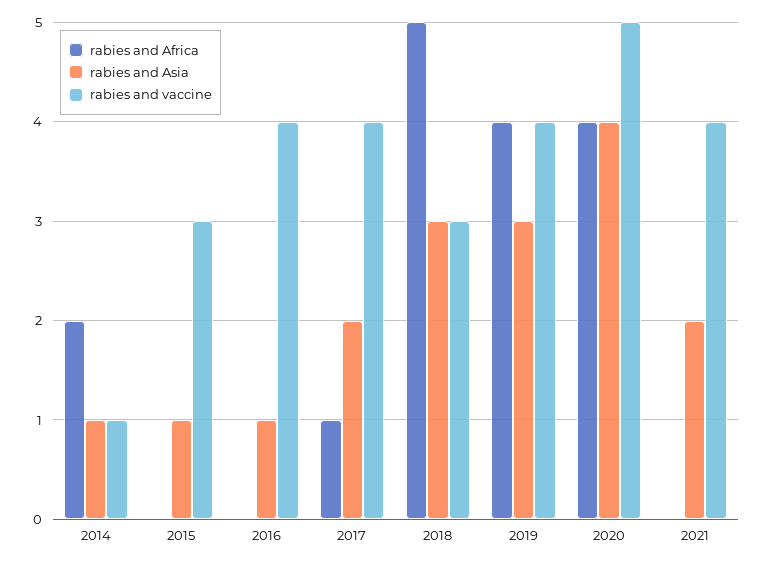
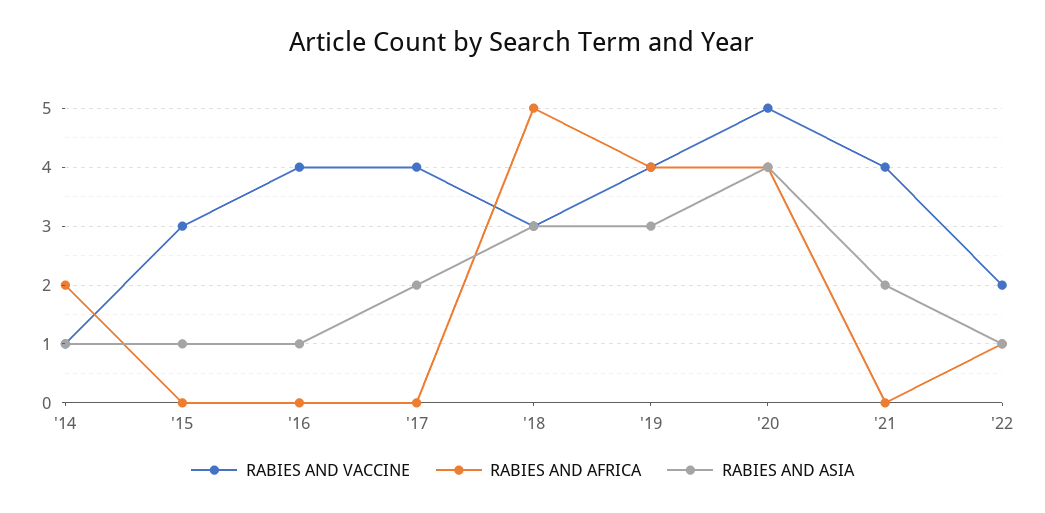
rabies and Africa, 2017: 1 -> 0
rabies and vaccine, '22: none -> 2
rabies and Africa, '22: none -> 1
rabies and Asia, '22: none -> 1

